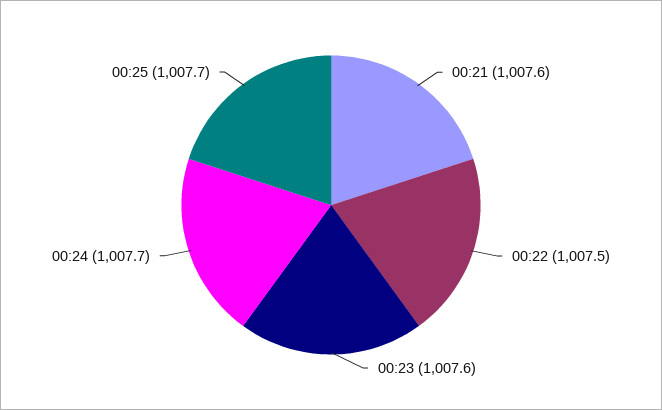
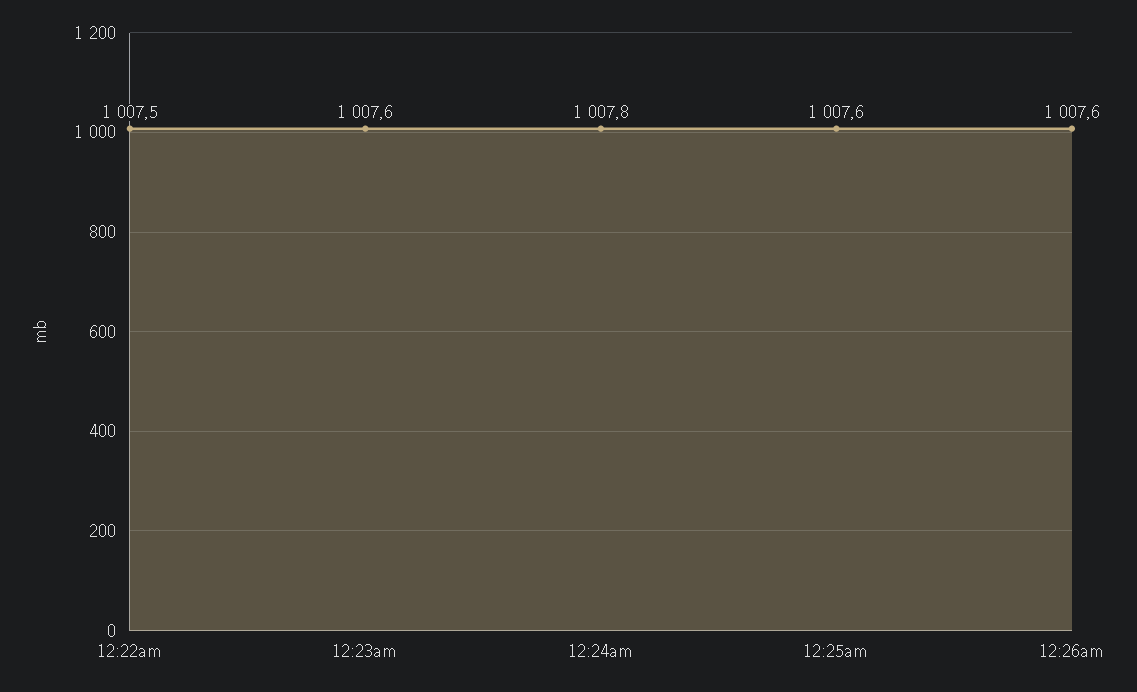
00:21: 1007.6 -> none
00:24: 1007.7 -> 1007.8
00:25: 1007.7 -> 1007.6
12:26am: none -> 1007.6

